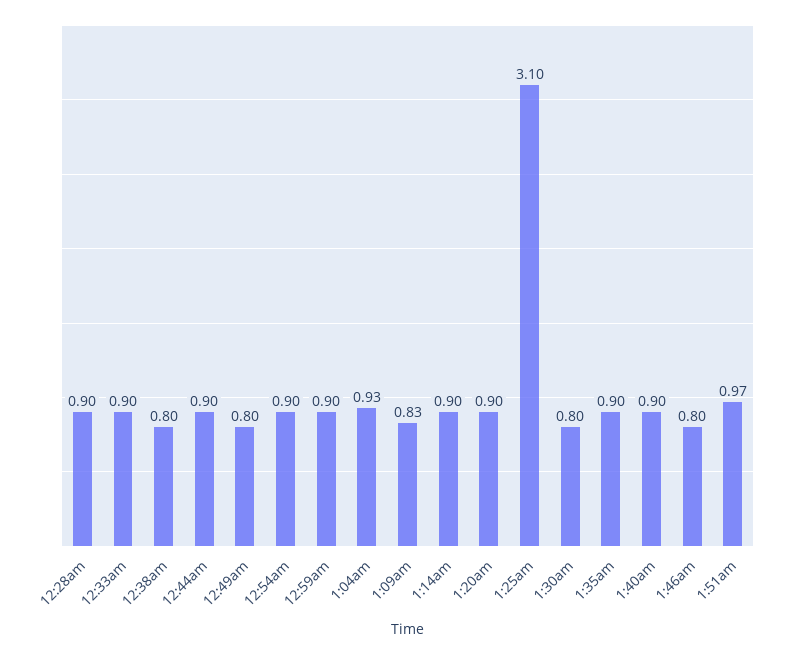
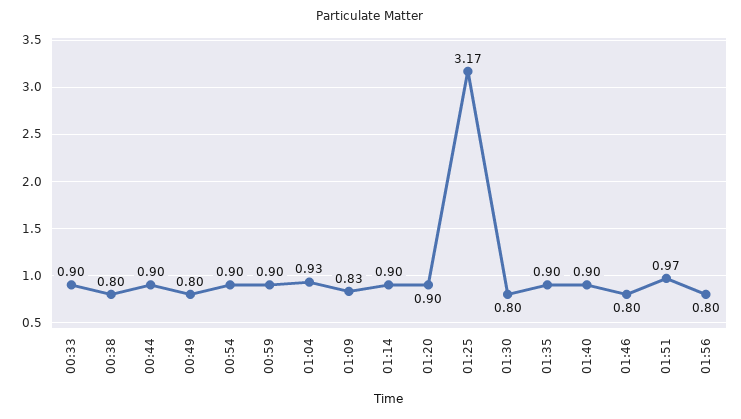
12:28am: 0.9 -> none
1:25am: 3.1 -> 3.17
01:56: none -> 0.8

